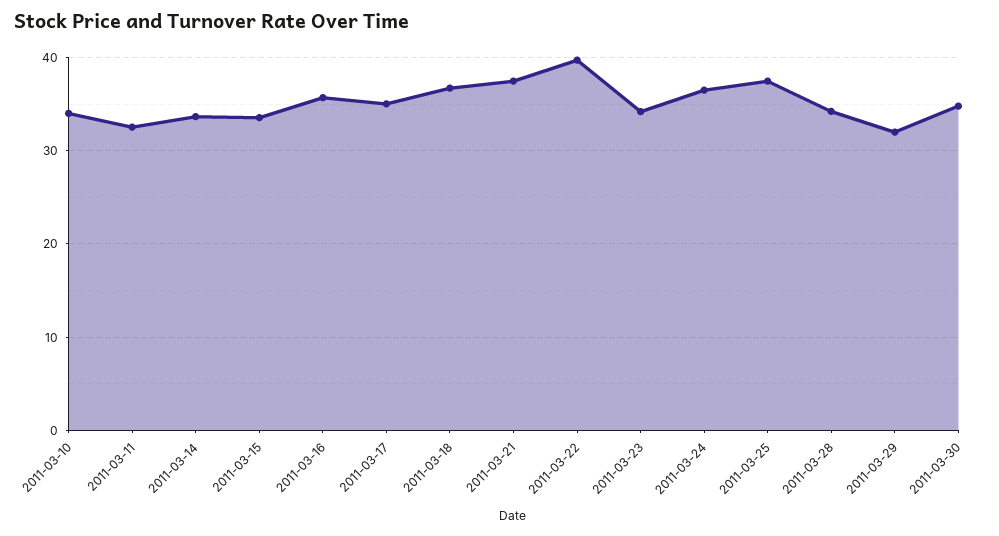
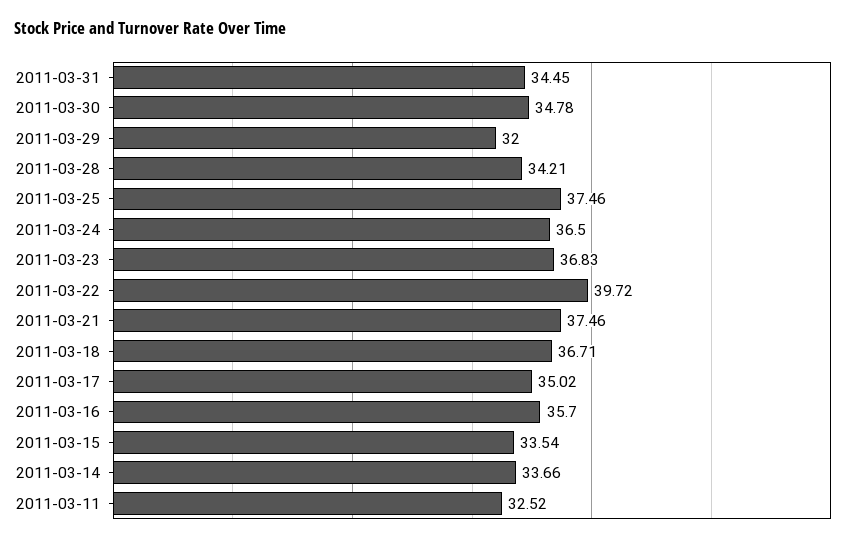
2011-03-10: 34 -> none
2011-03-23: 34 -> 36.83
2011-03-31: none -> 34.45

